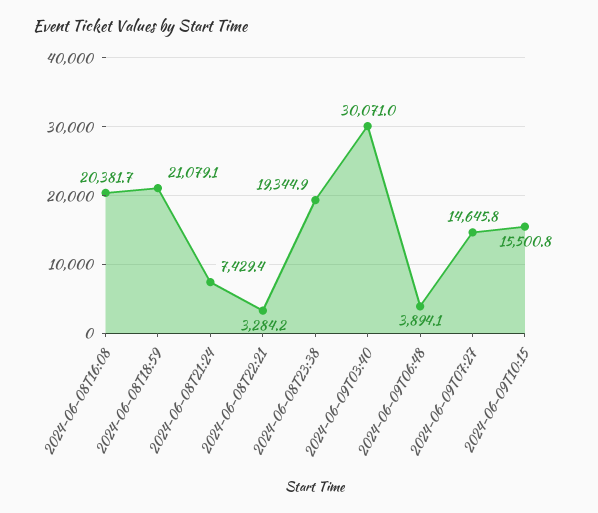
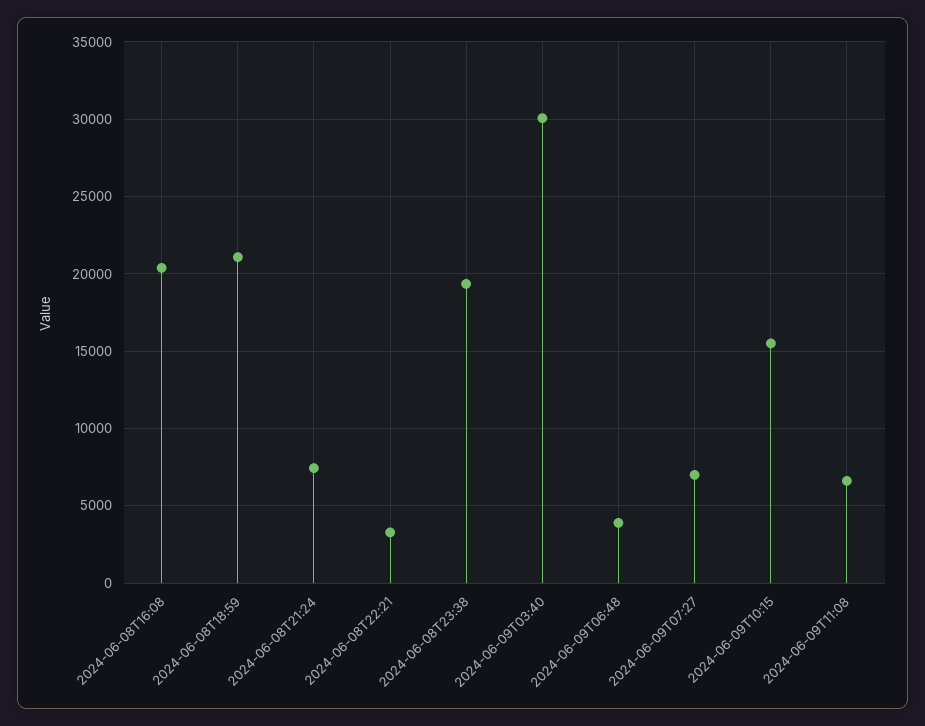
2024-06-09T07:27: 14645.8 -> 7000
2024-06-09T11:08: none -> 6500

